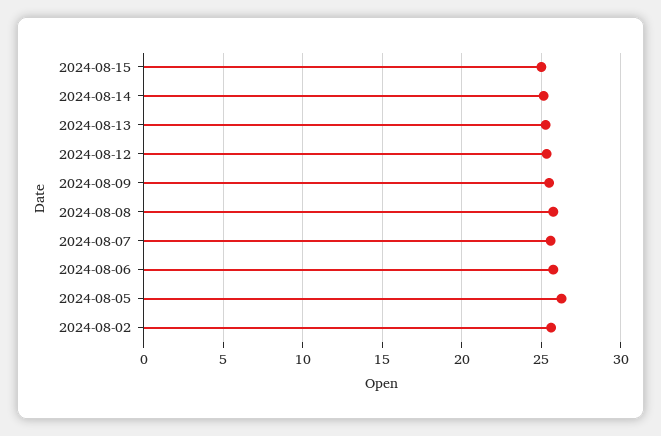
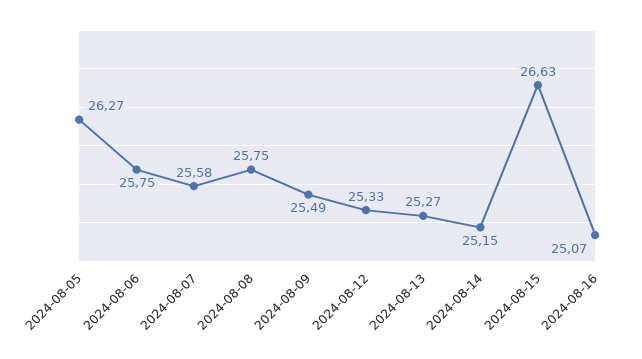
2024-08-15: 25 -> 26.63
2024-08-02: 25.5 -> none
2024-08-16: none -> 25.07

